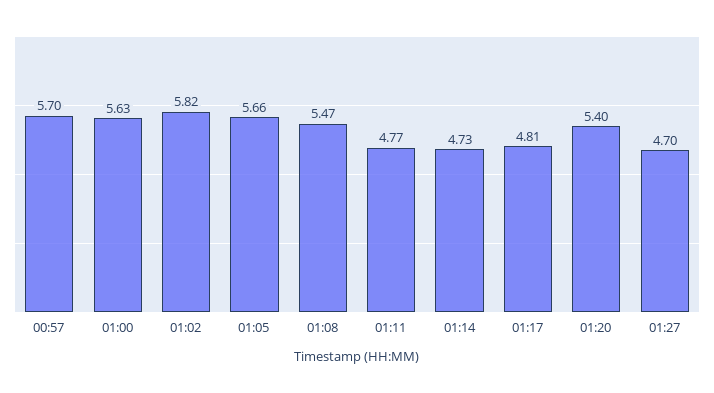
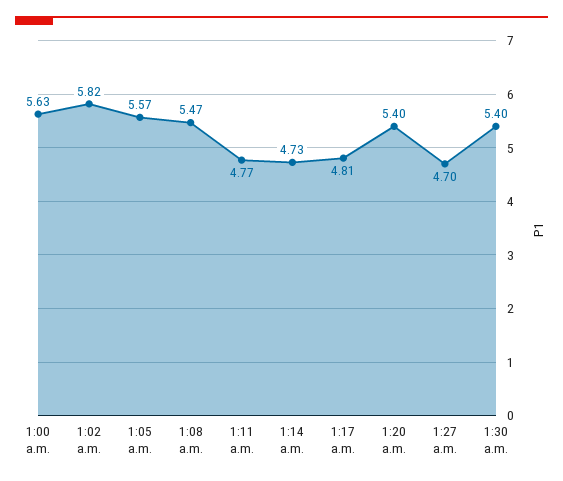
00:57: 5.7 -> none
01:05: 5.66 -> 5.57
1:30 a.m.: none -> 5.4

